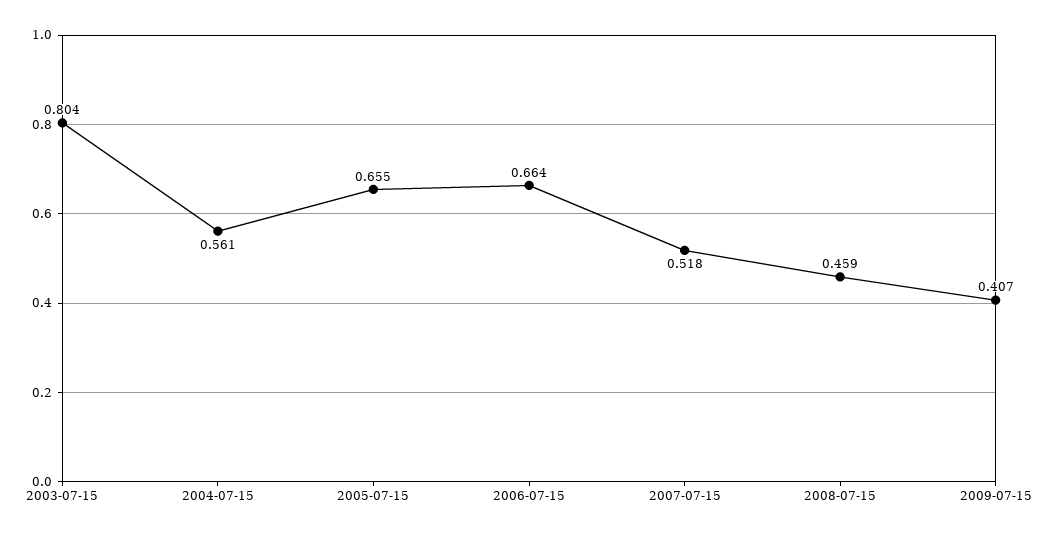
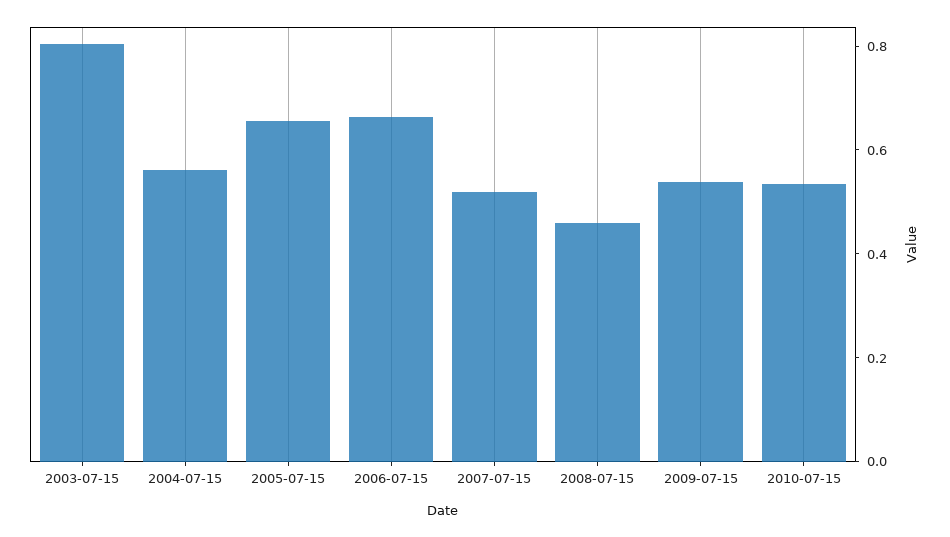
2009-07-15: 0.407 -> 0.55
2010-07-15: none -> 0.55

